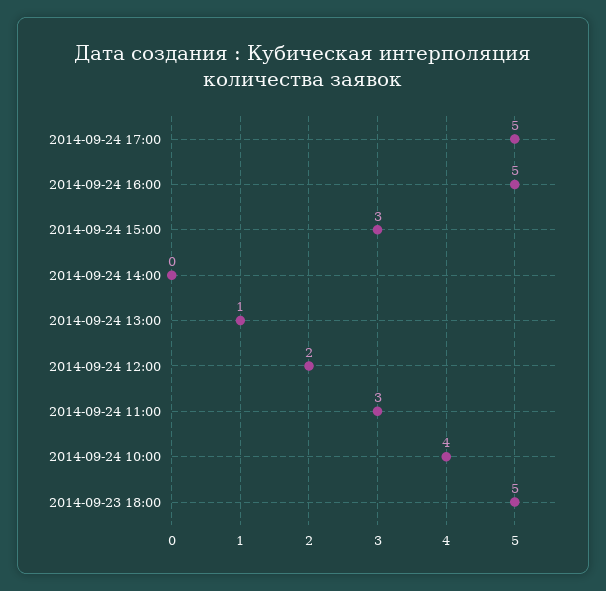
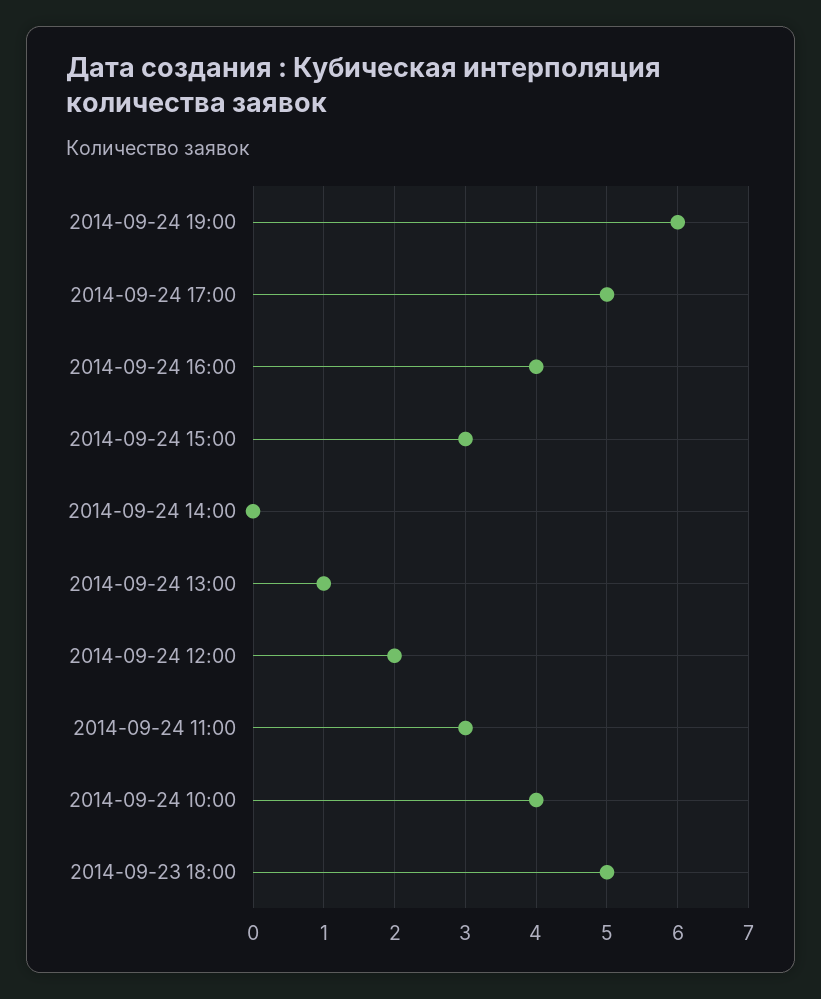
2014-09-24 16:00: 5 -> 4
2014-09-24 19:00: none -> 6

